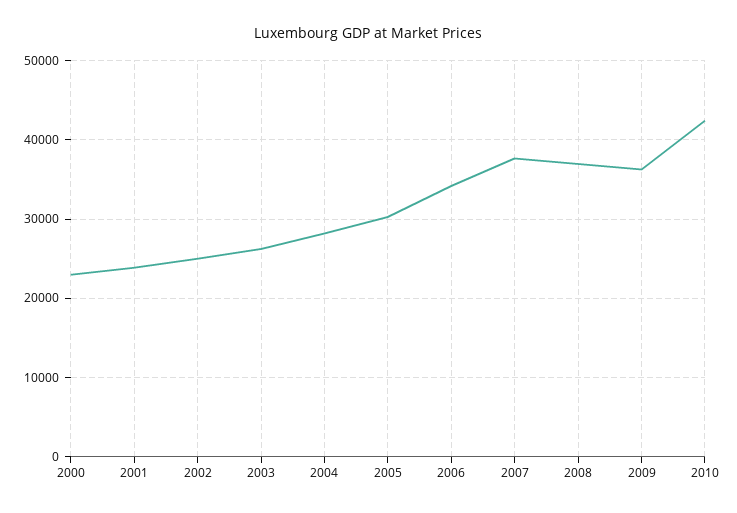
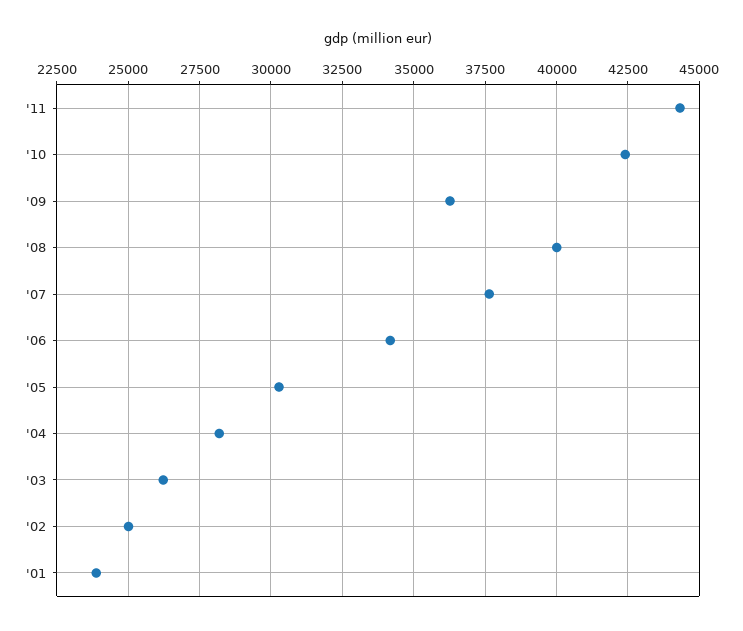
2000: 23000 -> none
2008: 37000 -> 40000
'11: none -> 44250

